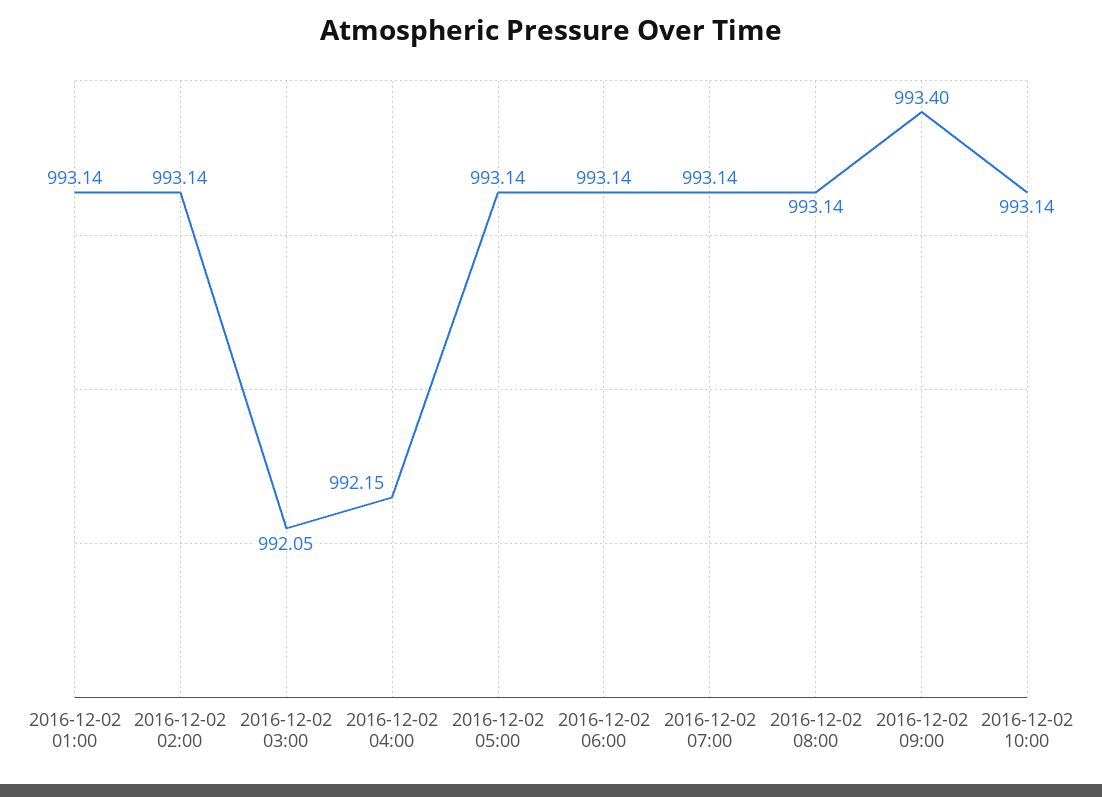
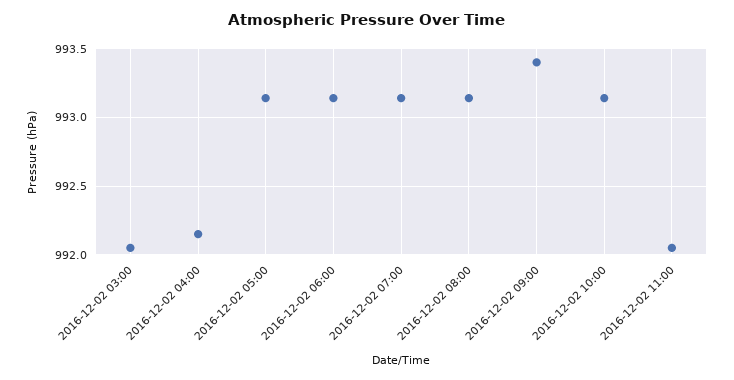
2016-12-02 01:00: 993.14 -> none
2016-12-02 02:00: 993.14 -> none
2016-12-02 11:00: none -> 992.05

